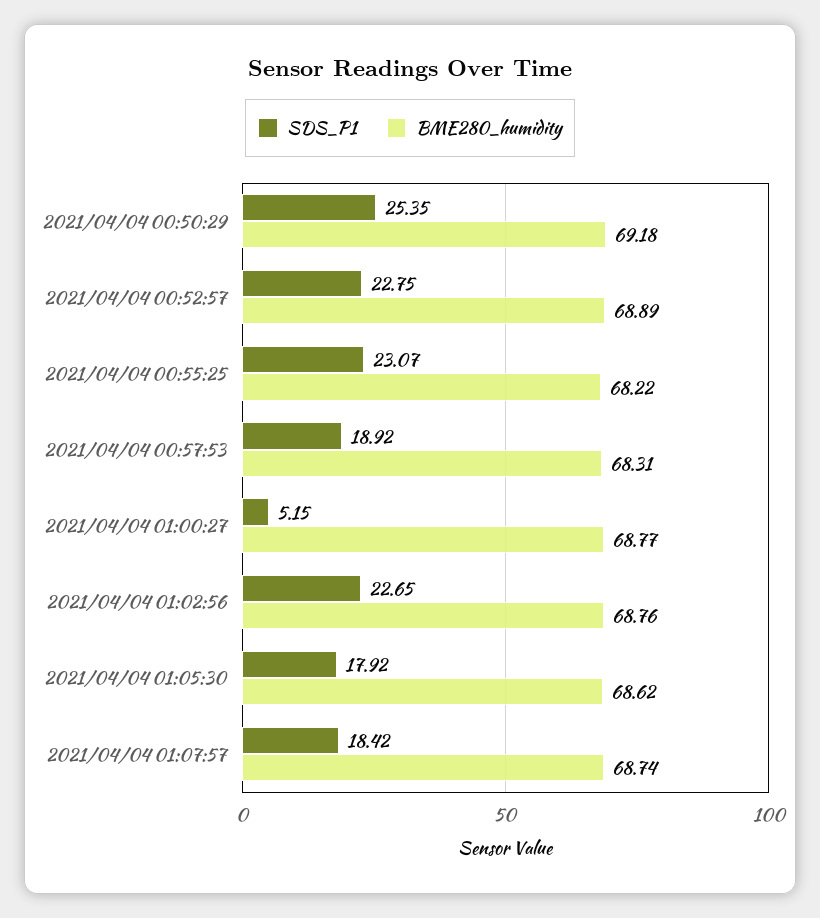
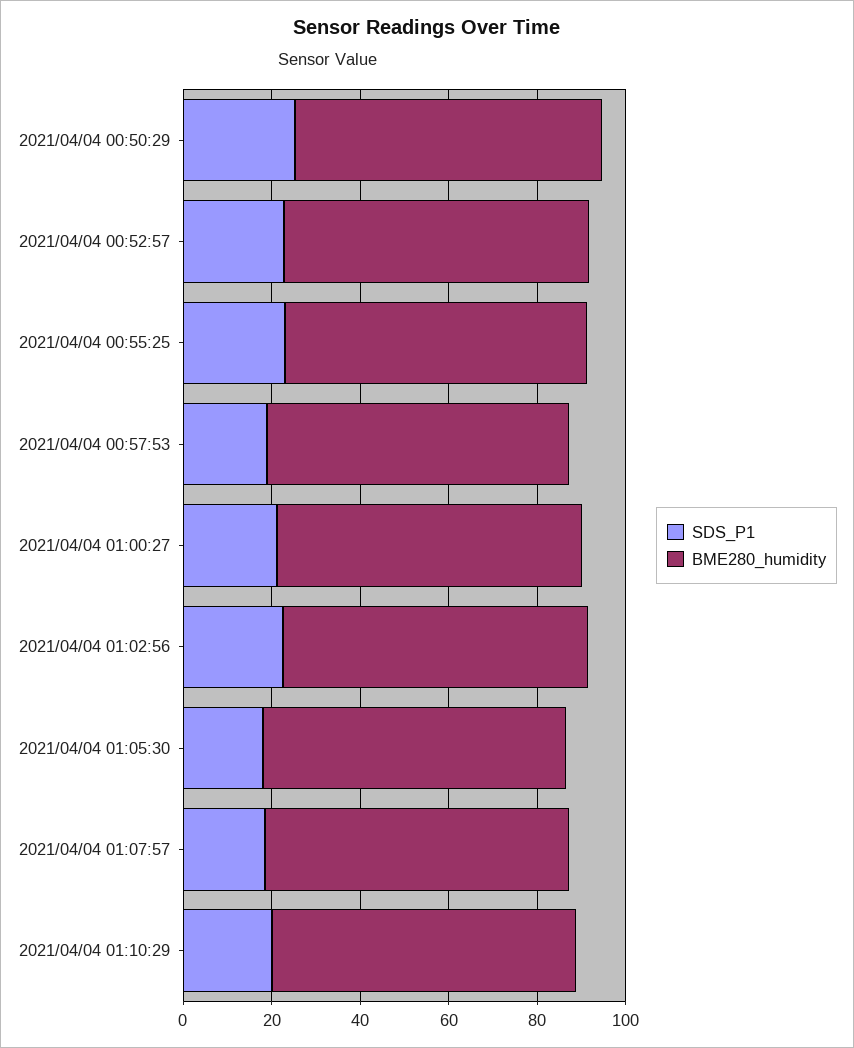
SDS_P1, 2021/04/04 01:00:27: 5.15 -> 20
SDS_P1, 2021/04/04 01:10:29: none -> 20
BME280_humidity, 2021/04/04 01:10:29: none -> 70

